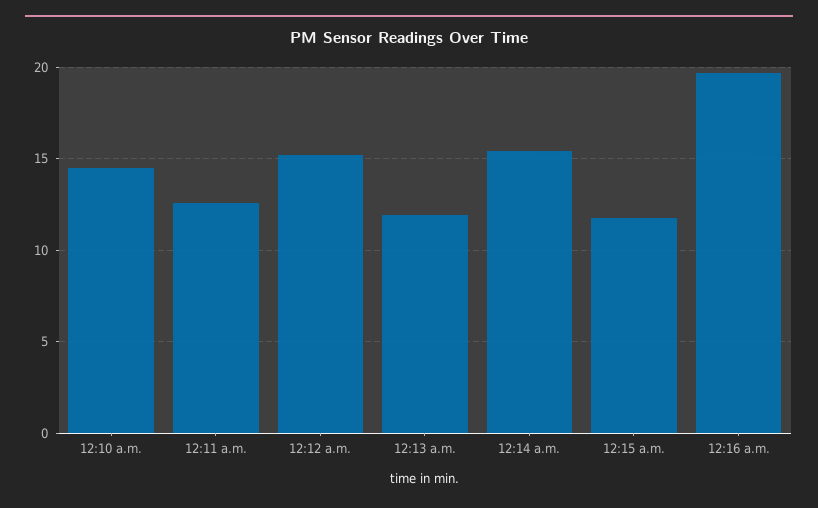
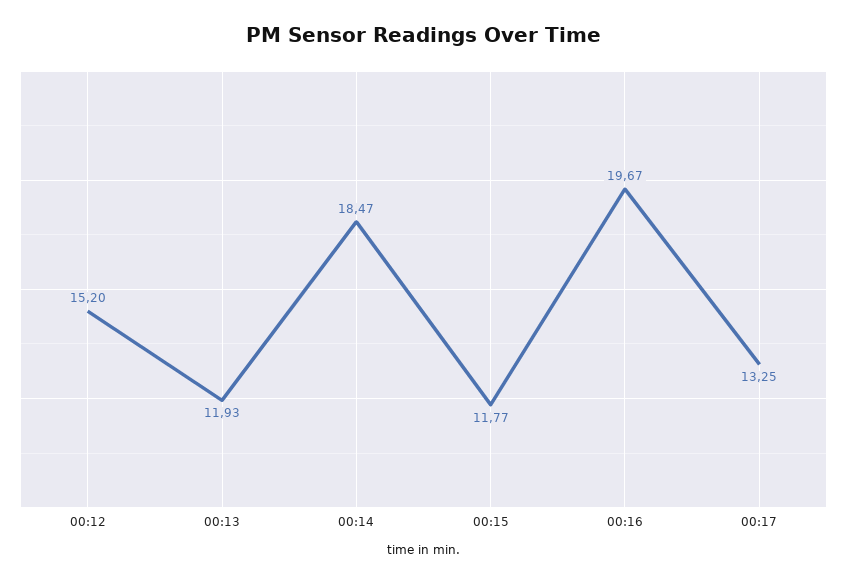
12:10 a.m.: 14.5 -> none
12:11 a.m.: 12.5 -> none
12:14 a.m.: 15.5 -> 18.47
00:17: none -> 13.25

